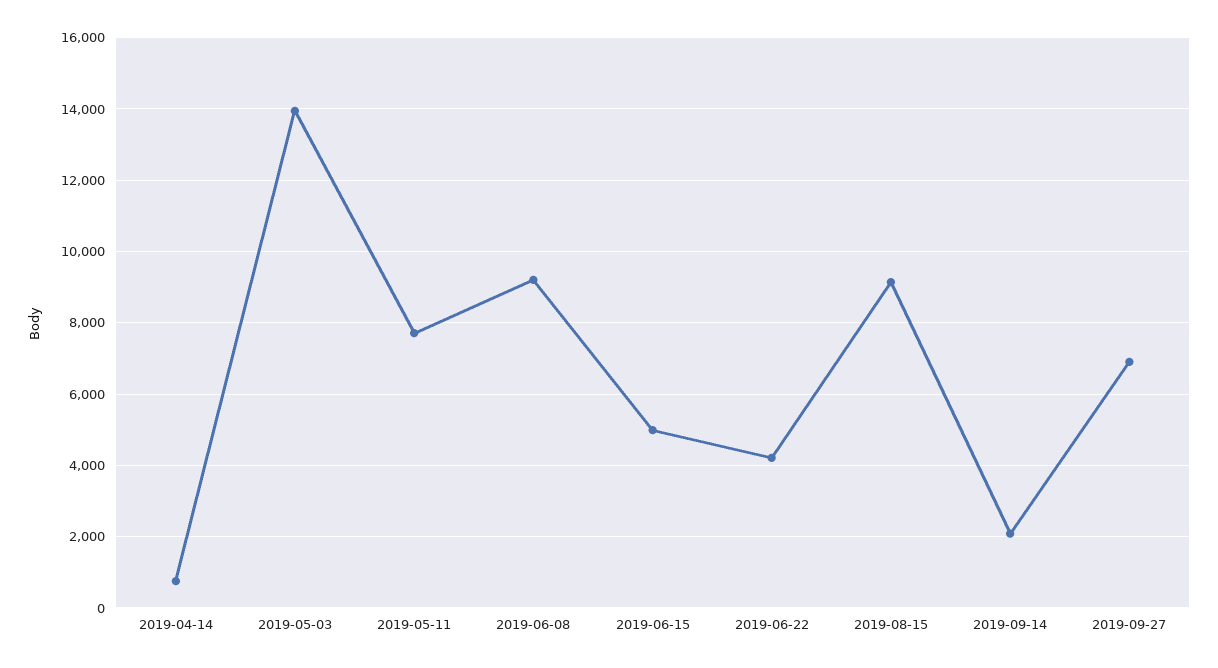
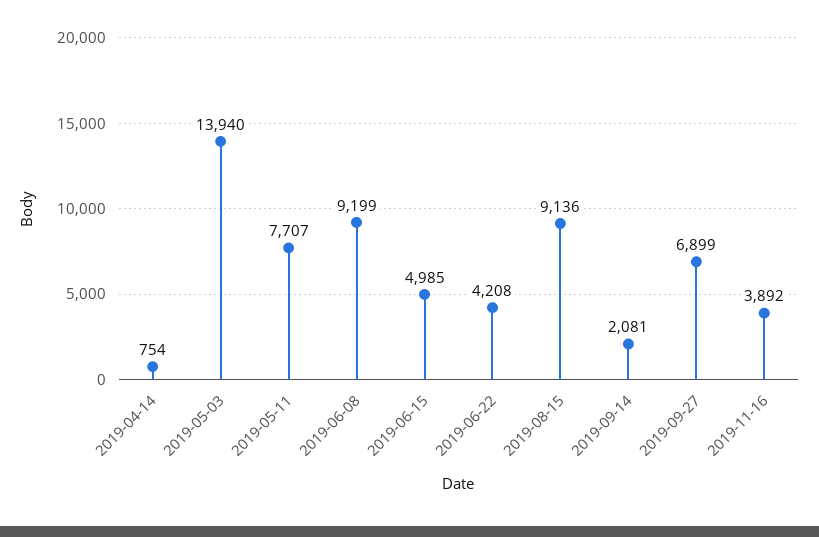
2019-11-16: none -> 3892

